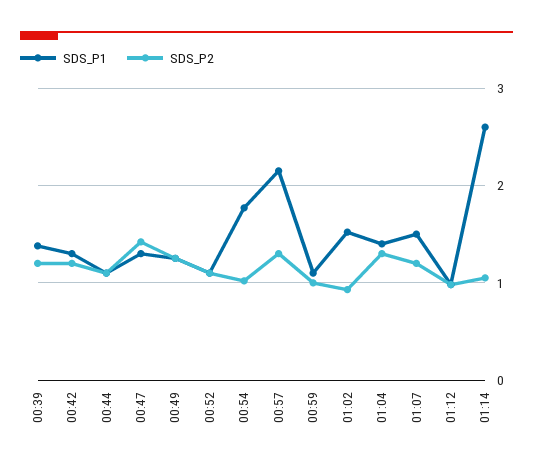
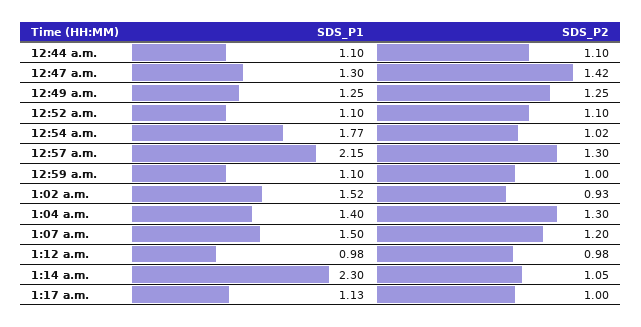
SDS_P1, 00:39: 1.4 -> none
SDS_P2, 00:39: 1.2 -> none
SDS_P1, 00:42: 1.3 -> none
SDS_P2, 00:42: 1.2 -> none
SDS_P1, 01:14: 2.6 -> 2.3
SDS_P1, 1:17 a.m.: none -> 1.13
SDS_P2, 1:17 a.m.: none -> 1

